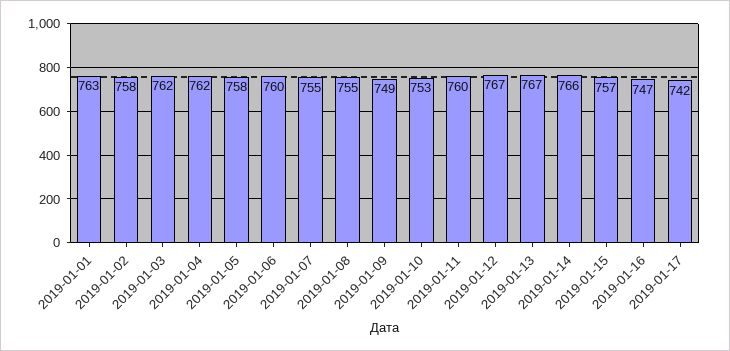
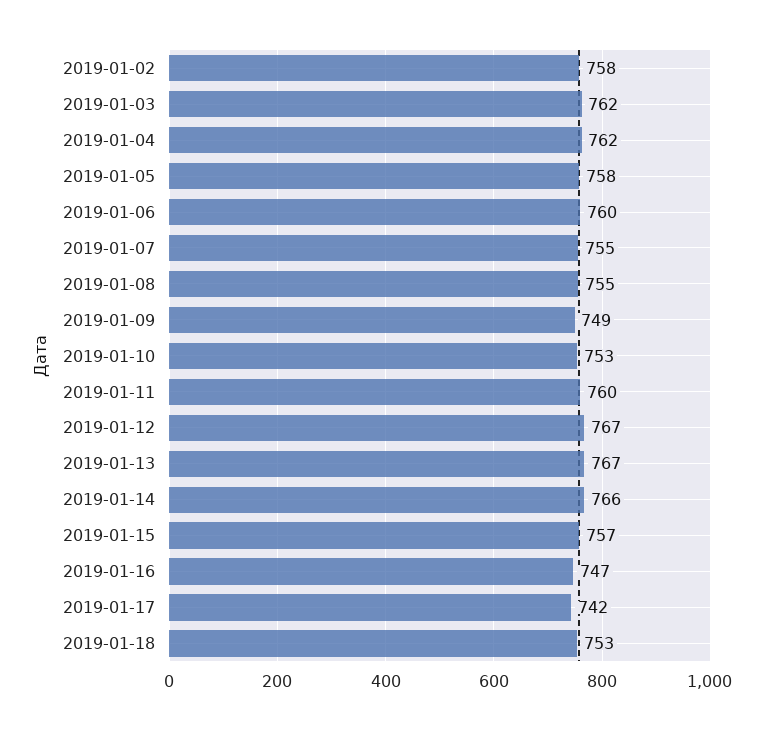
2019-01-01: 763 -> none
2019-01-18: none -> 753

